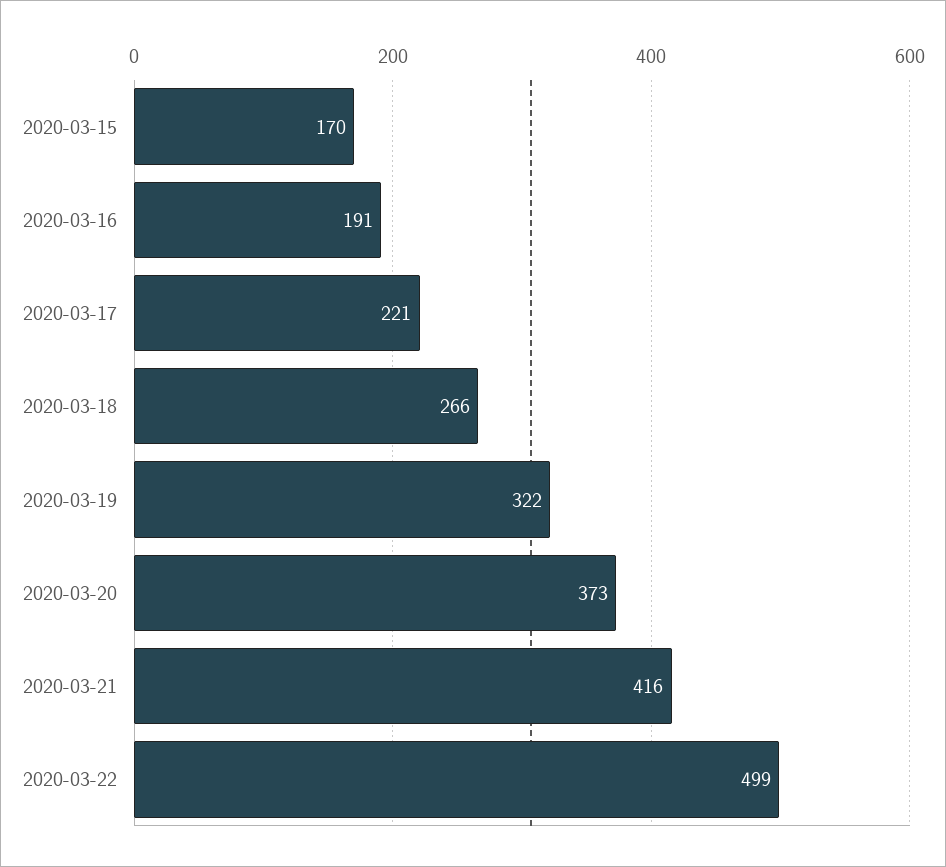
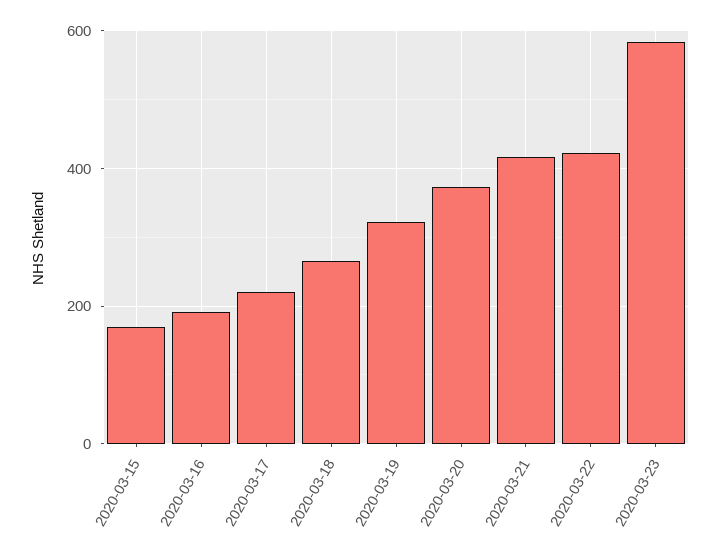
2020-03-22: 499 -> 420
2020-03-23: none -> 580

